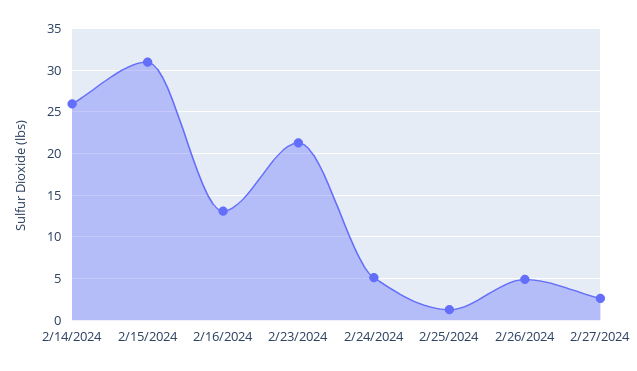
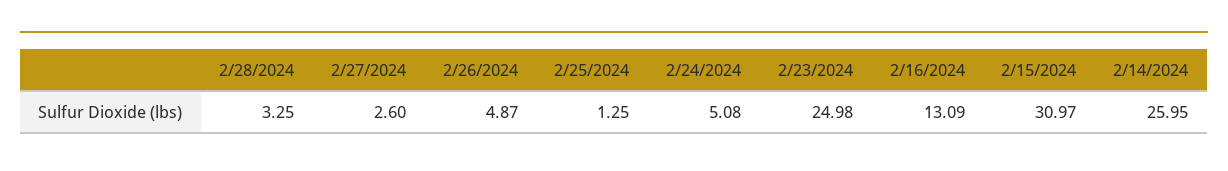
2/23/2024: 21 -> 24.98
2/28/2024: none -> 3.25

